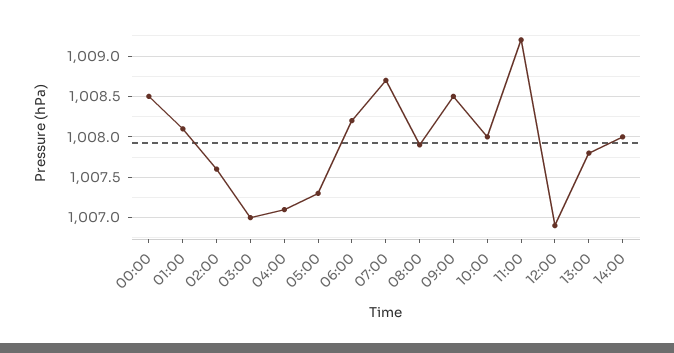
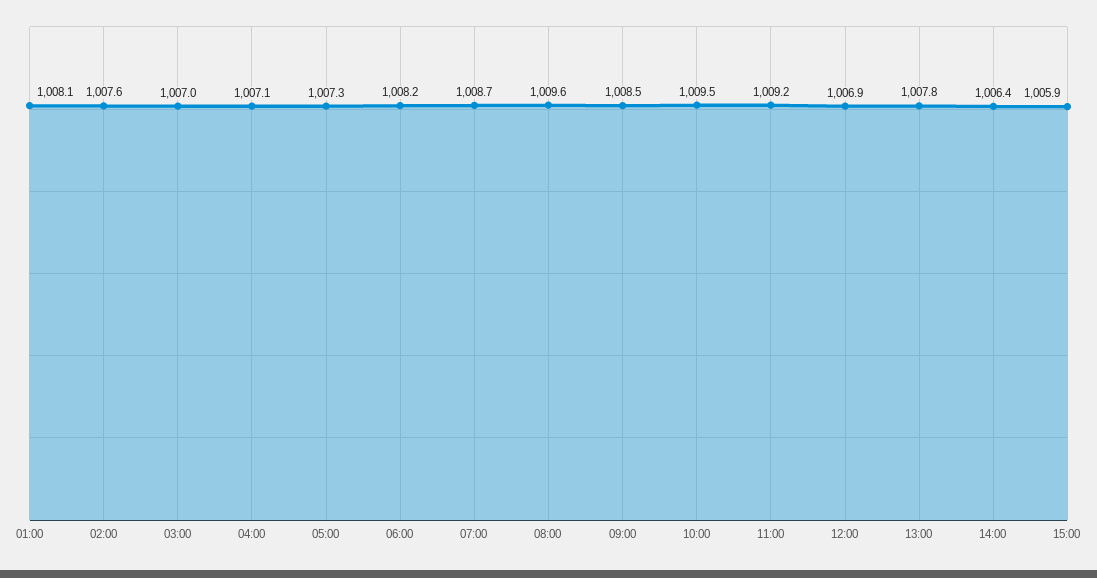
00:00: 1008.5 -> none
08:00: 1007.9 -> 1009.6
10:00: 1008 -> 1009.5
14:00: 1008 -> 1006.4
15:00: none -> 1005.9

